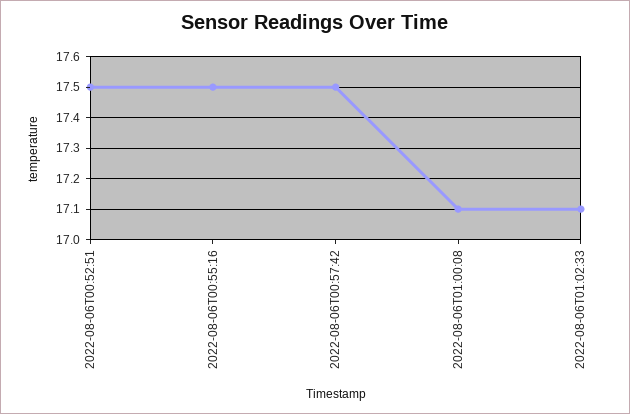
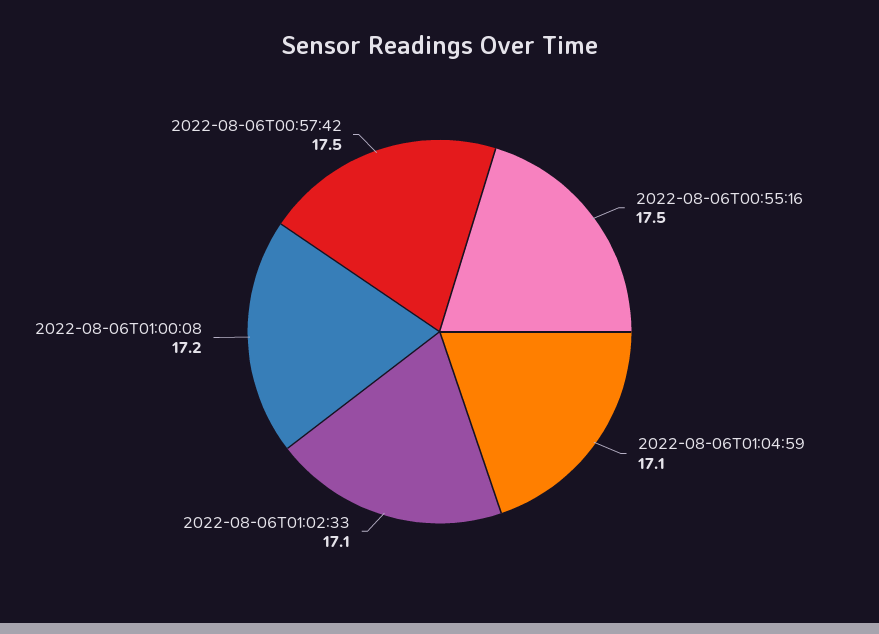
2022-08-06T00:52:51: 17.5 -> none
2022-08-06T01:00:08: 17.1 -> 17.2
2022-08-06T01:04:59: none -> 17.1

